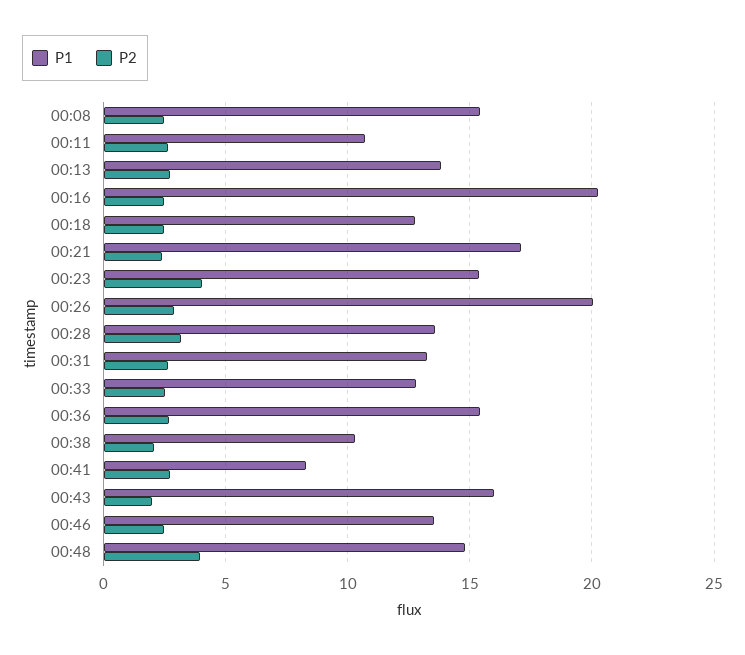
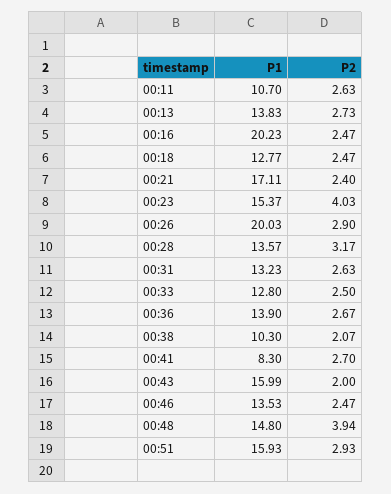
P1, 00:08: 15.5 -> none
P2, 00:08: 2.5 -> none
P1, 00:36: 15.5 -> 13.9
P1, 00:51: none -> 15.93
P2, 00:51: none -> 2.93

